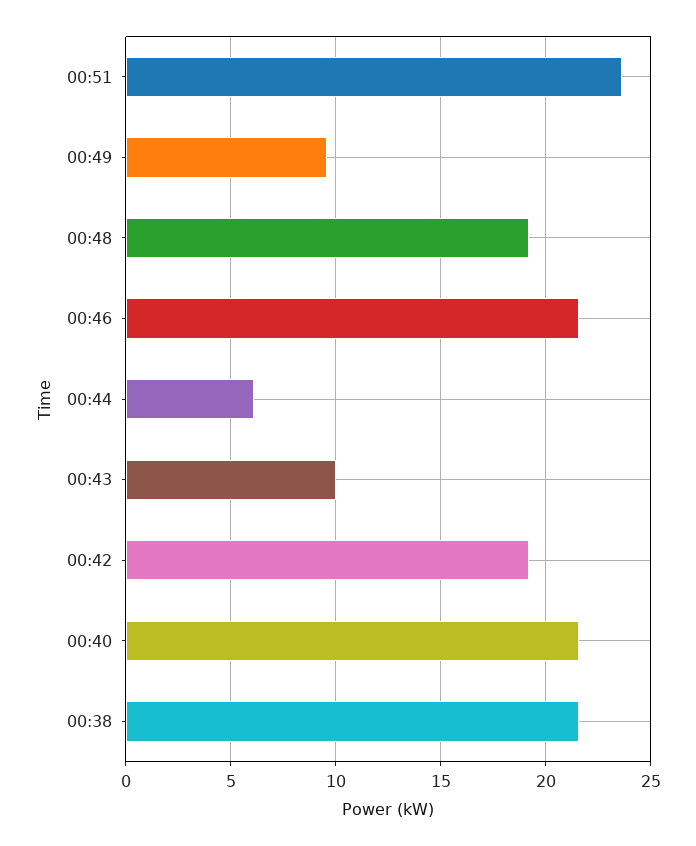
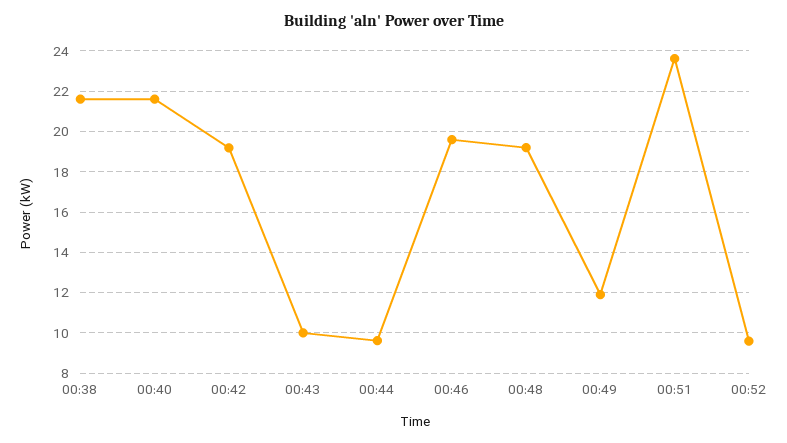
00:49: 9.5 -> 12
00:46: 21.5 -> 19.5
00:44: 6 -> 9.5
00:52: none -> 9.5

